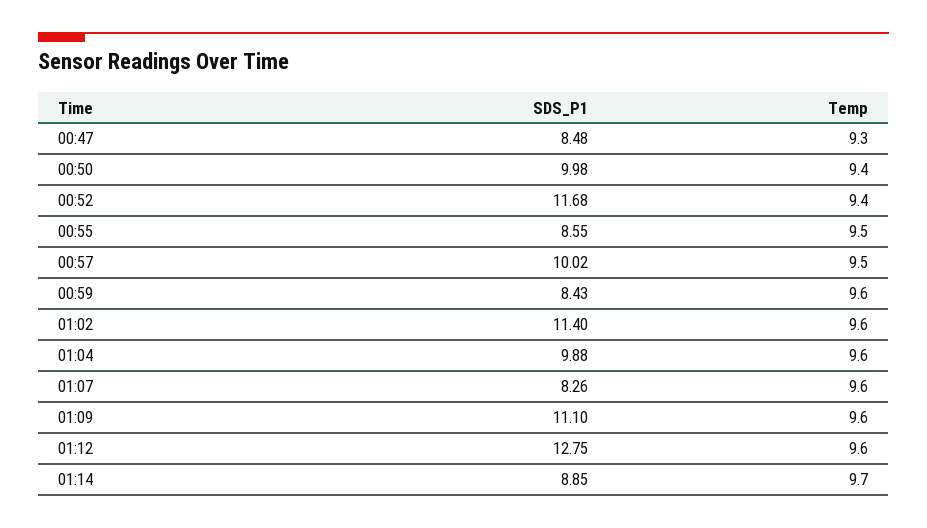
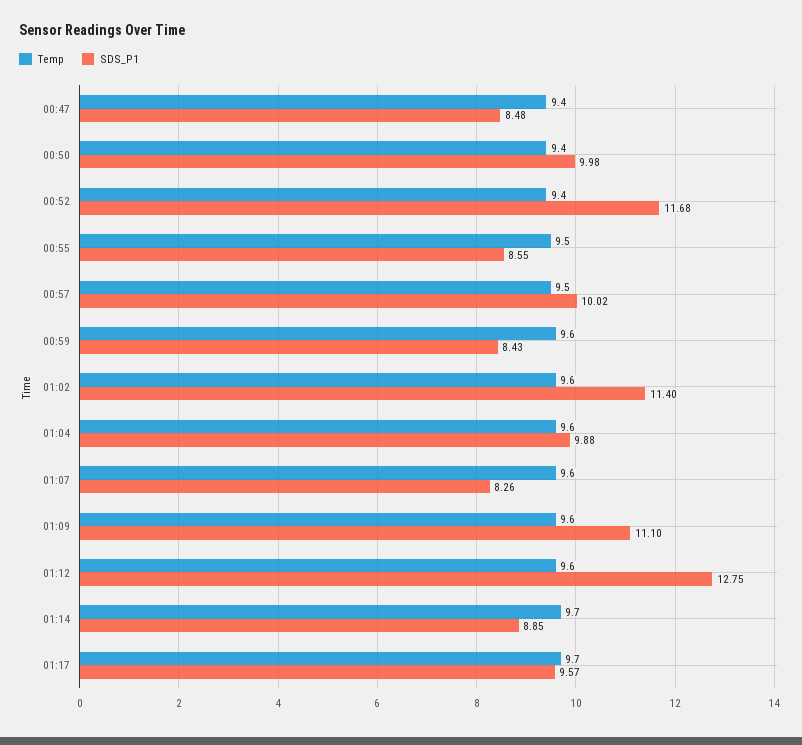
Temp, 00:47: 9.3 -> 9.4
Temp, 01:17: none -> 9.7
SDS_P1, 01:17: none -> 9.57

